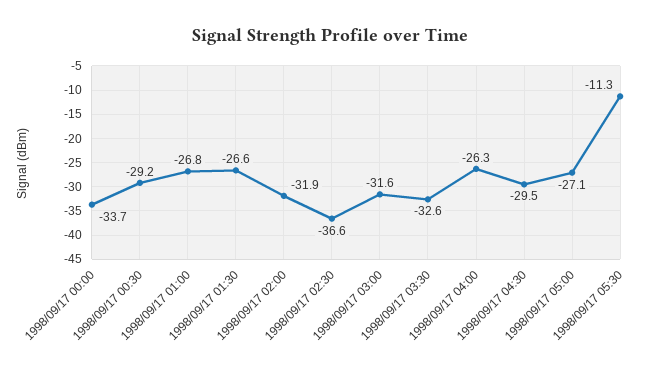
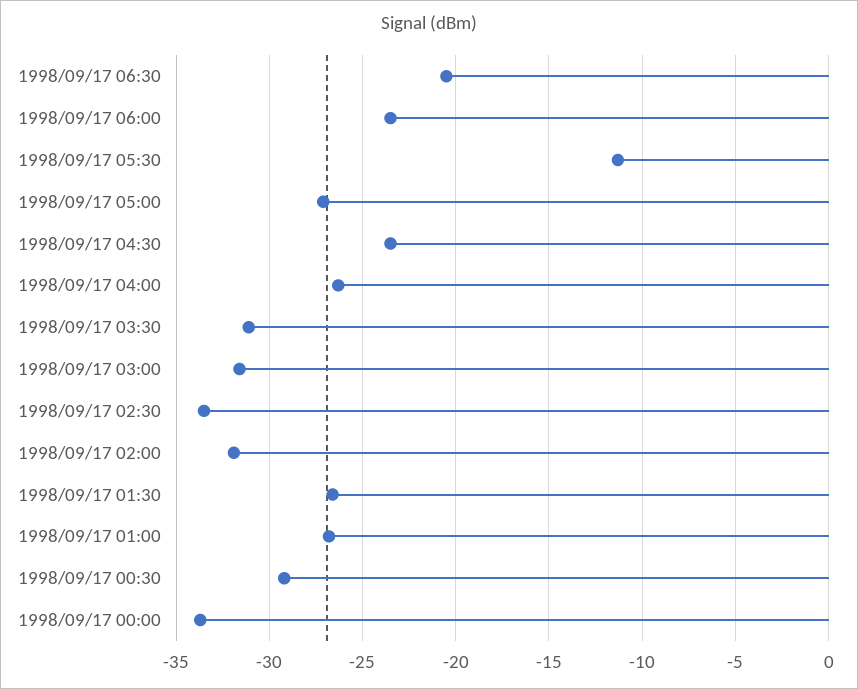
1998/09/17 02:30: -36.6 -> -33.5
1998/09/17 03:30: -32.6 -> -31
1998/09/17 04:30: -29.5 -> -23.5
1998/09/17 06:30: none -> -20.5
1998/09/17 06:00: none -> -23.5

